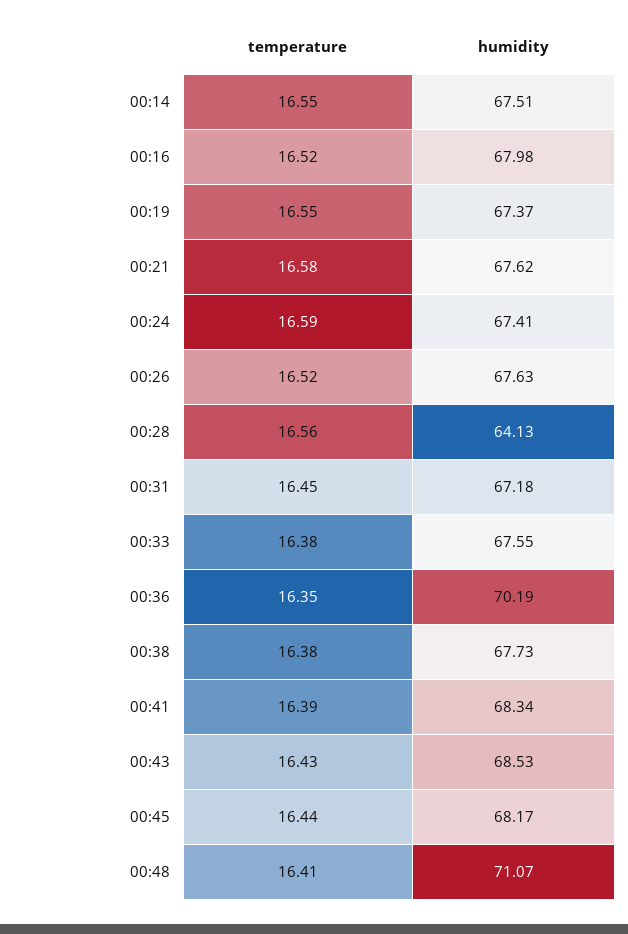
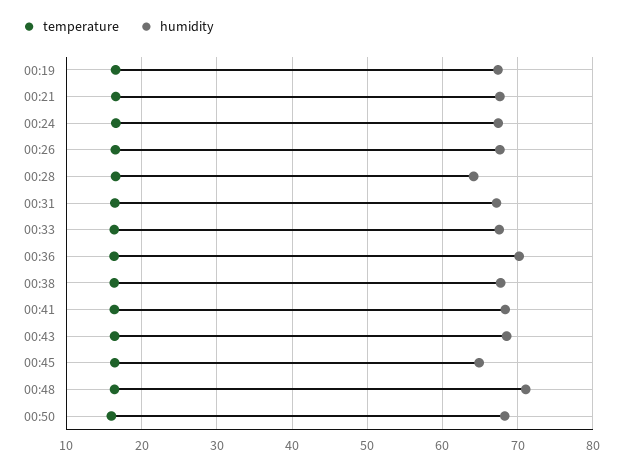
temperature, 00:14: 16.55 -> none
humidity, 00:14: 67.51 -> none
temperature, 00:16: 16.52 -> none
humidity, 00:16: 67.98 -> none
humidity, 00:45: 68.17 -> 65
temperature, 00:50: none -> 16
humidity, 00:50: none -> 68

